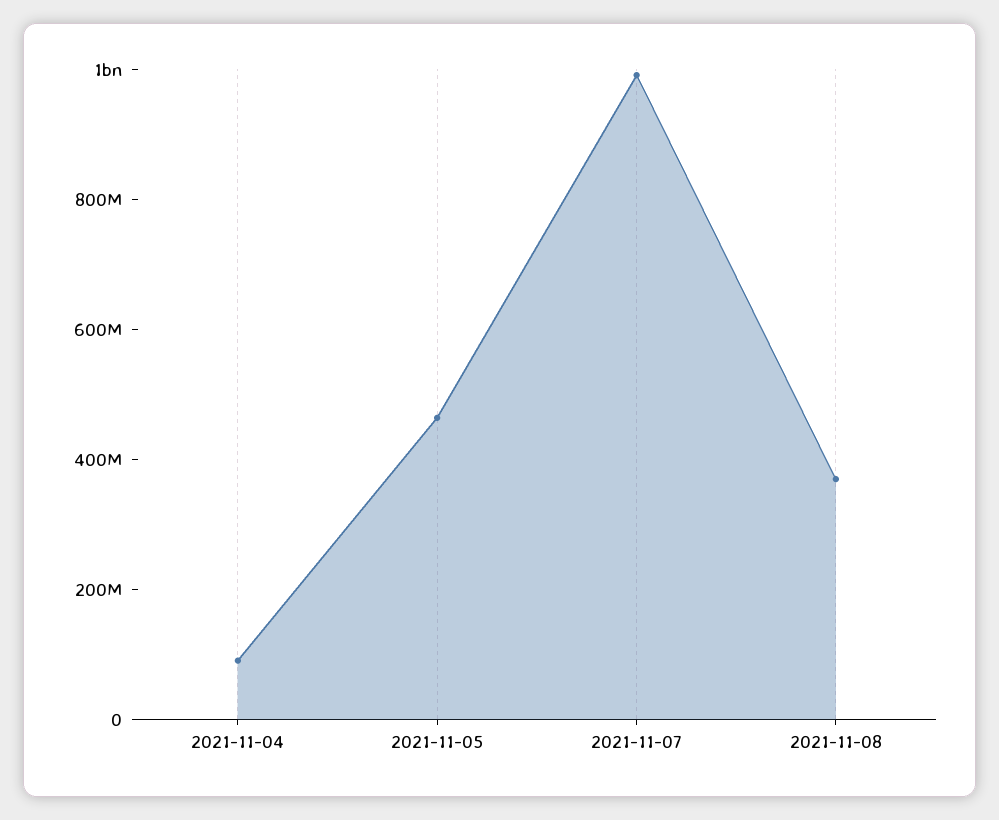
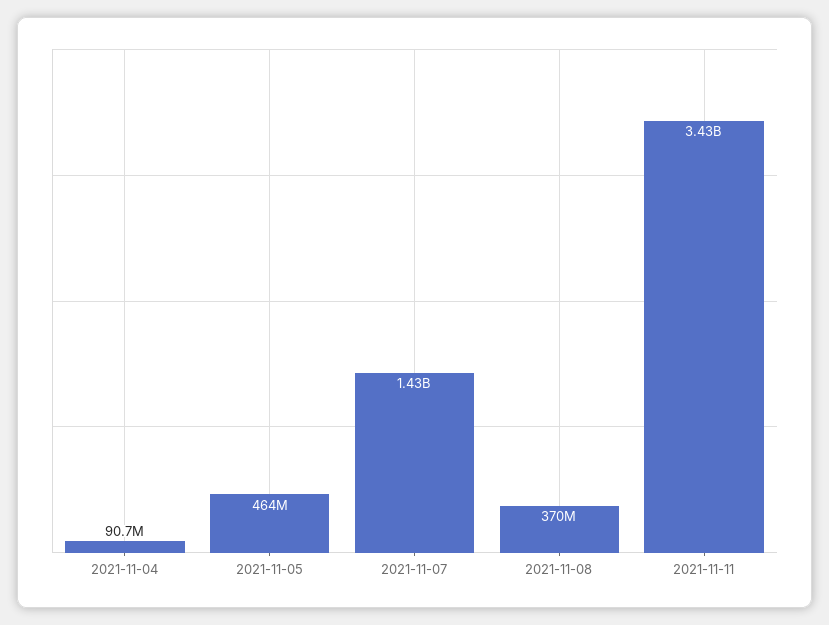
2021-11-07: 1000000000 -> 1430000000
2021-11-11: none -> 3430000000

